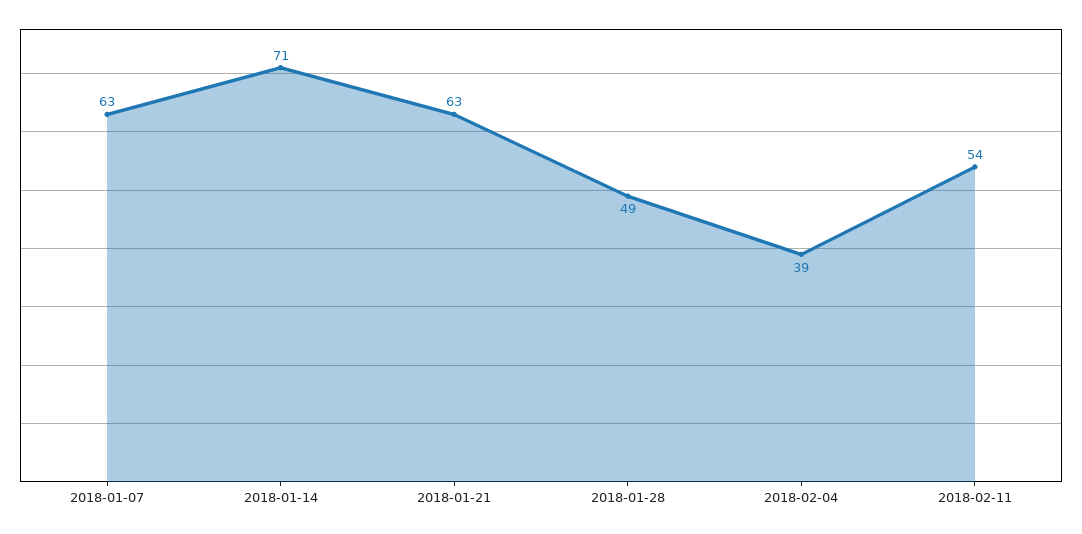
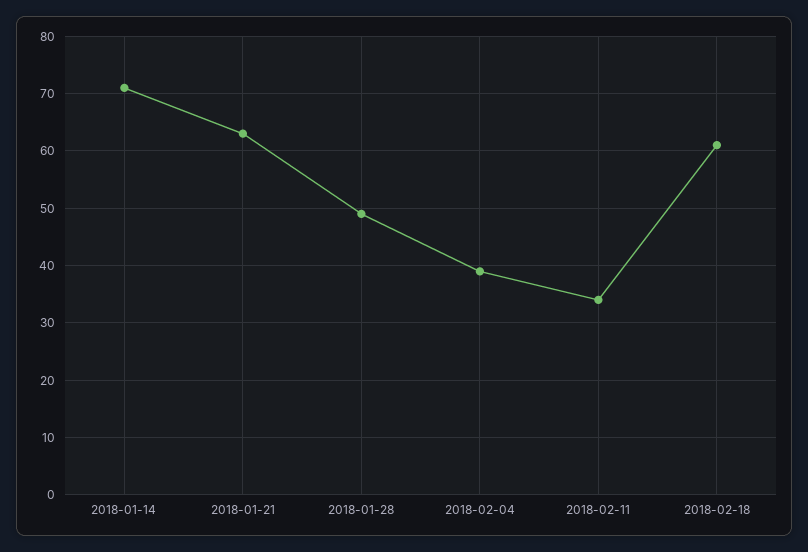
2018-01-07: 63 -> none
2018-02-11: 54 -> 35
2018-02-18: none -> 60

